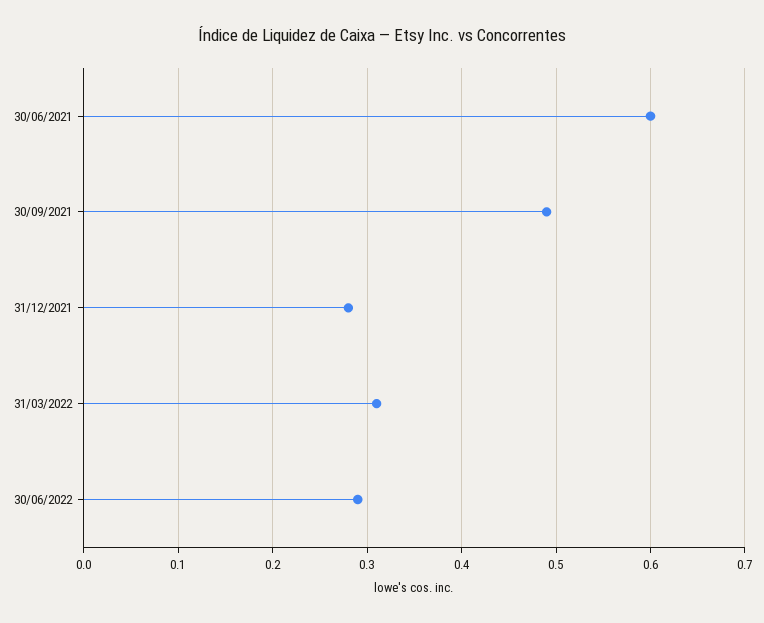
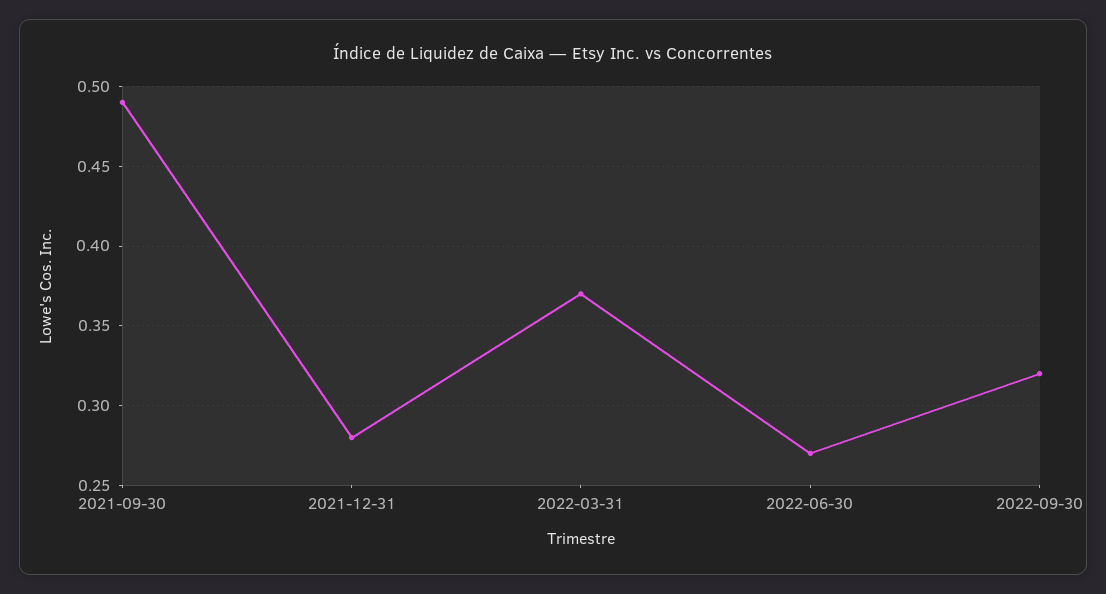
30/06/2021: 0.6 -> none
31/03/2022: 0.31 -> 0.37
30/06/2022: 0.29 -> 0.27
2022-09-30: none -> 0.32

